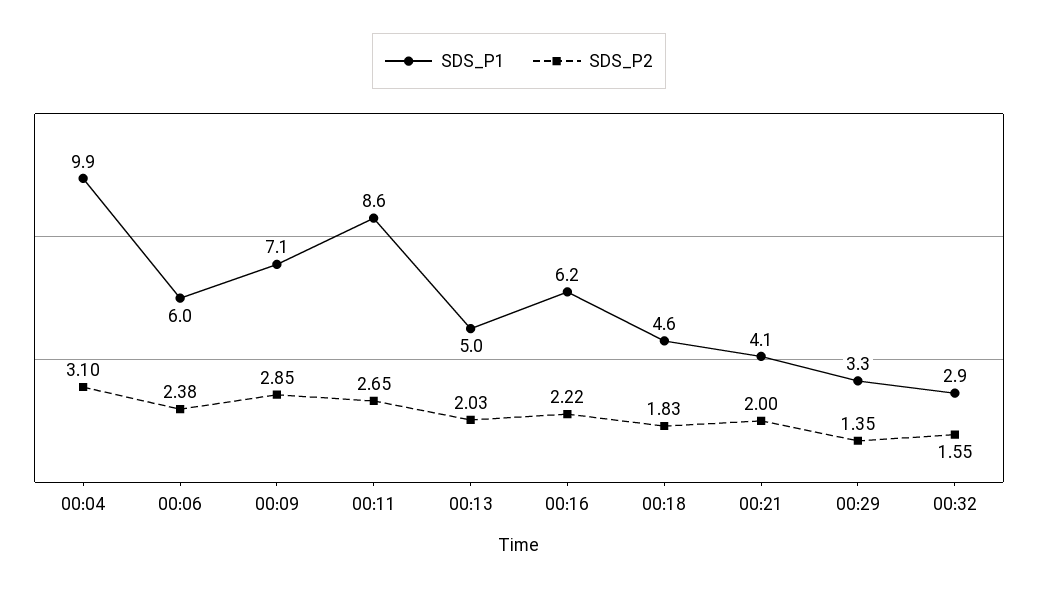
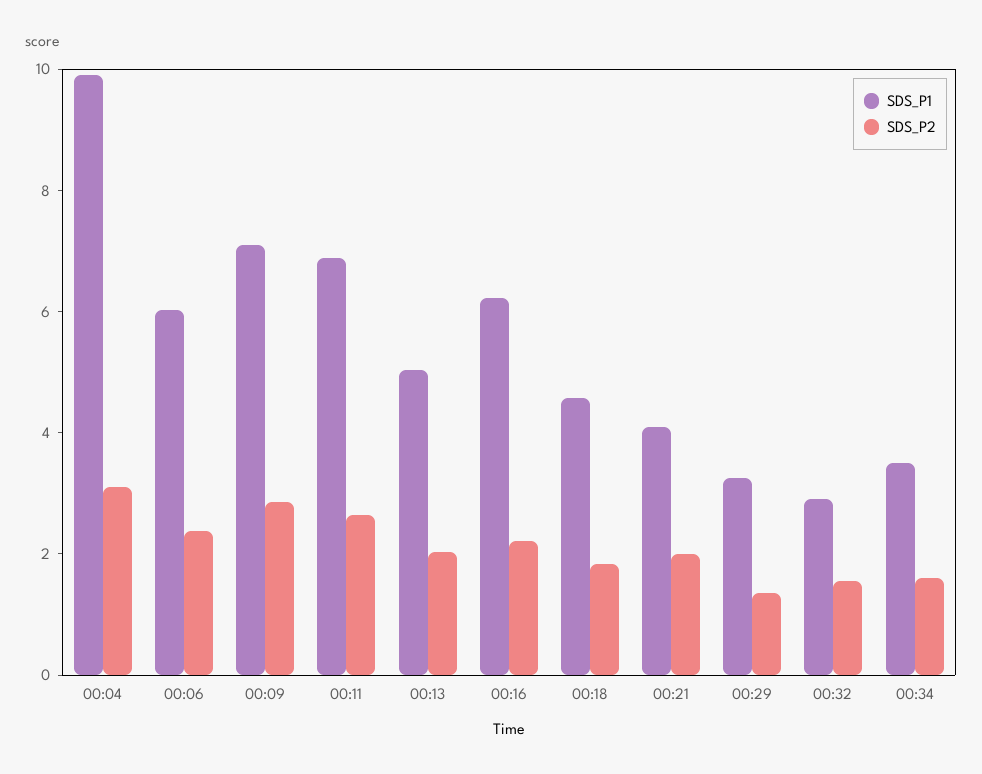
SDS_P1, 00:11: 8.6 -> 7
SDS_P1, 00:34: none -> 3.5
SDS_P2, 00:34: none -> 1.5

